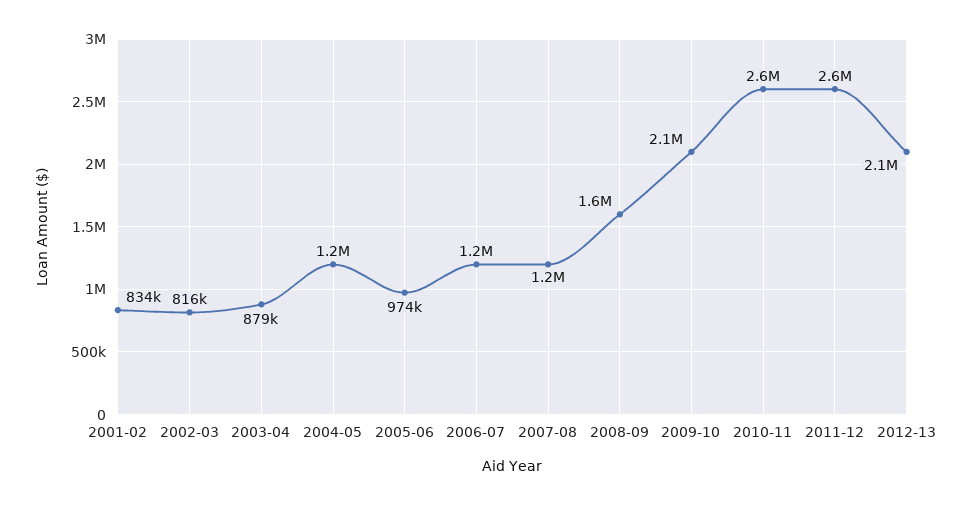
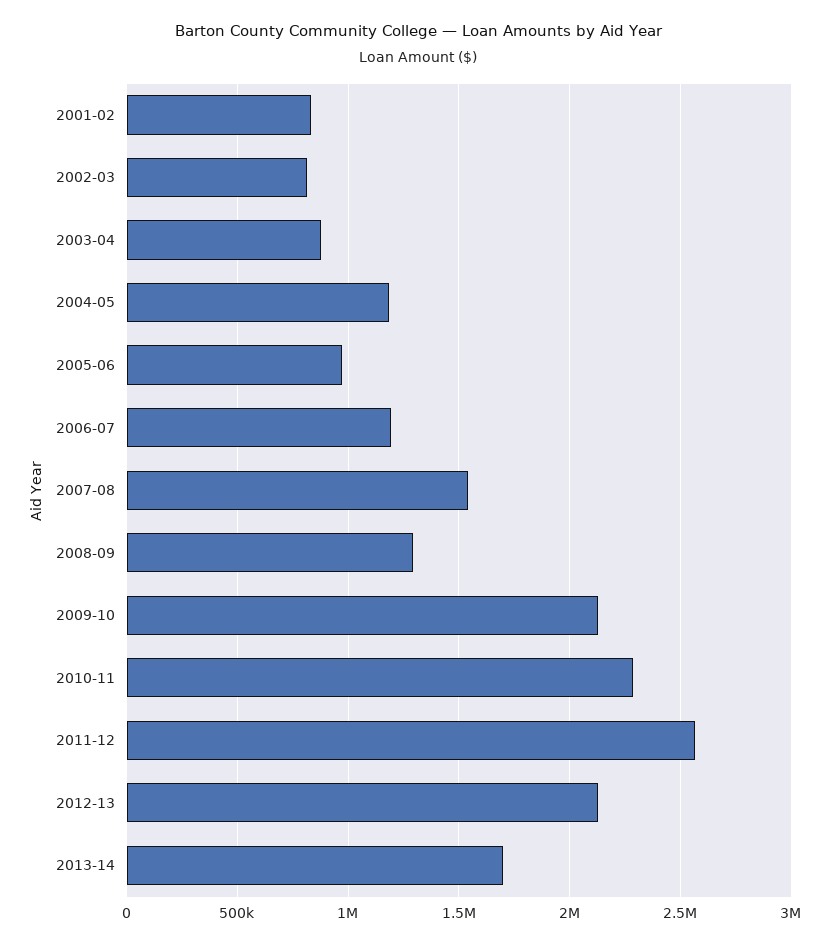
2007-08: 1200000 -> 1550000
2008-09: 1600000 -> 1300000
2010-11: 2600000 -> 2300000
2013-14: none -> 1700000

